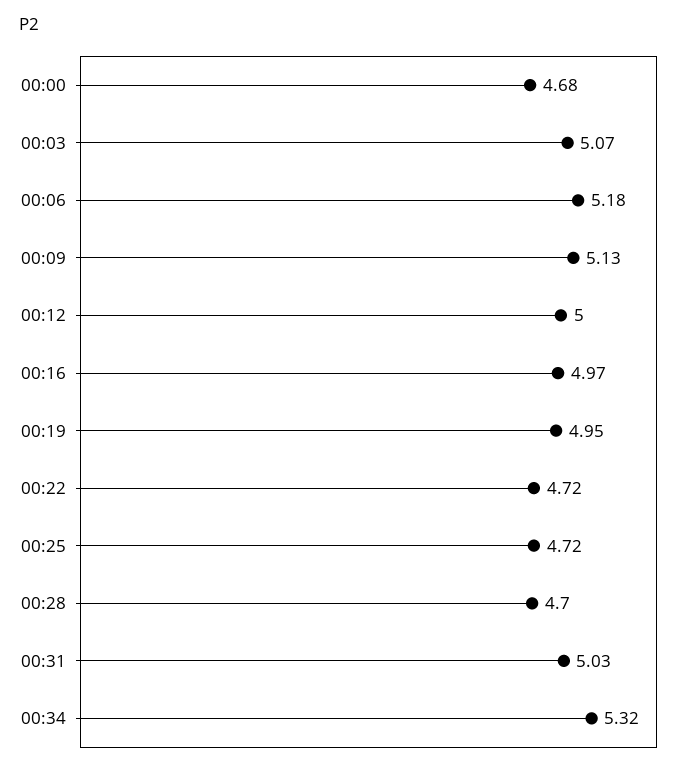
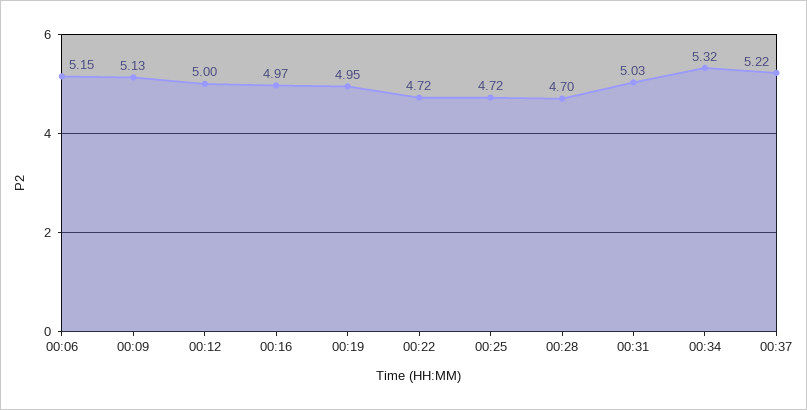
00:00: 4.68 -> none
00:03: 5.07 -> none
00:06: 5.18 -> 5.15
00:37: none -> 5.22

